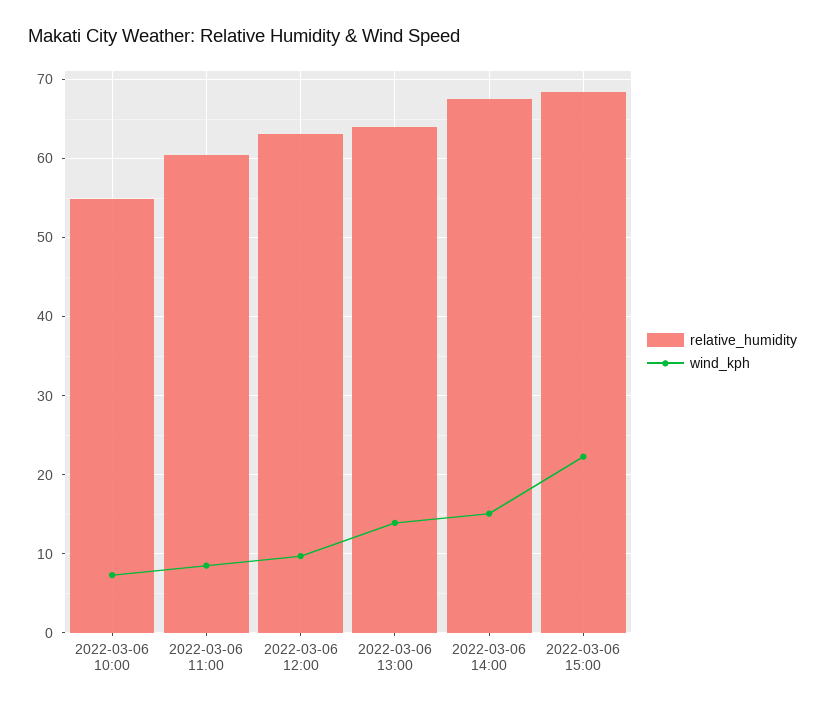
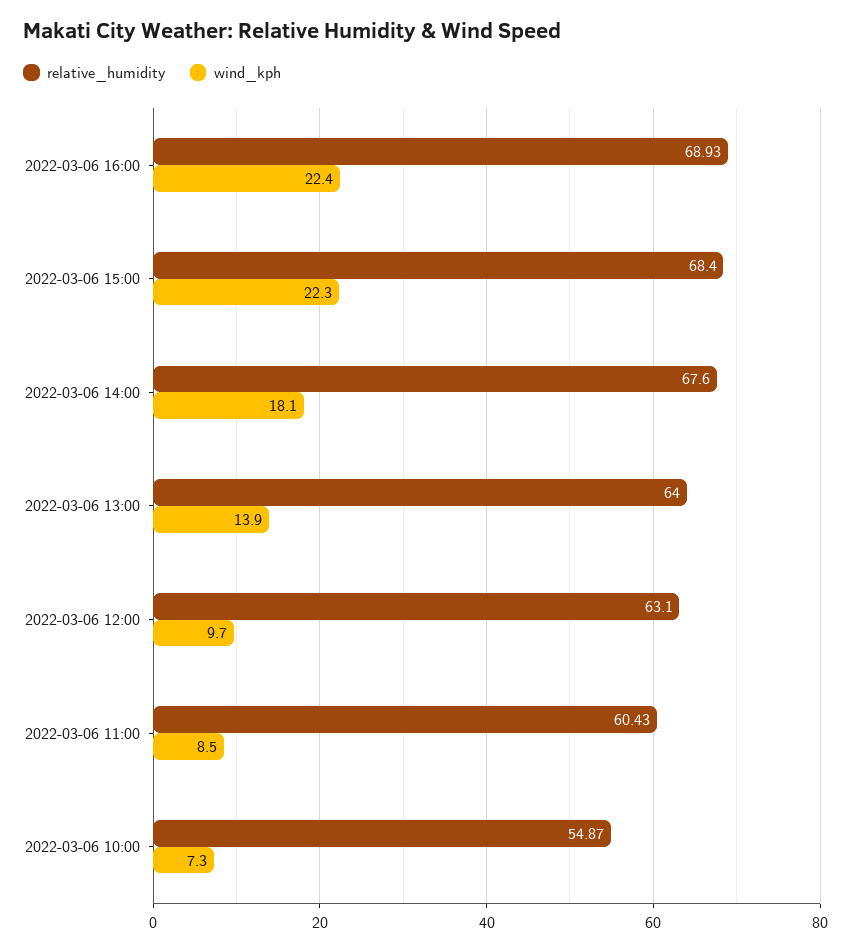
wind_kph, 2022-03-06 14:00: 15 -> 18.1
relative_humidity, 2022-03-06 16:00: none -> 68.93
wind_kph, 2022-03-06 16:00: none -> 22.4

